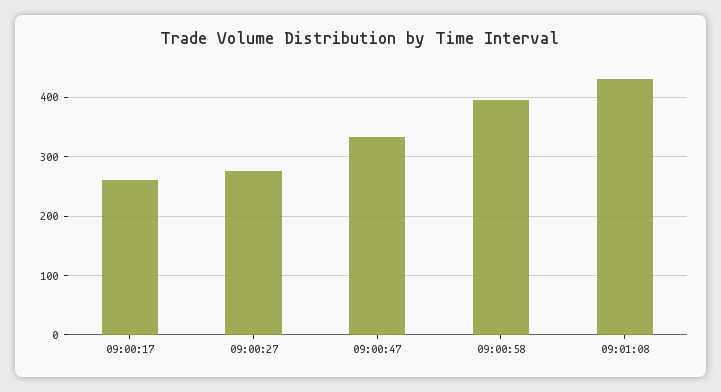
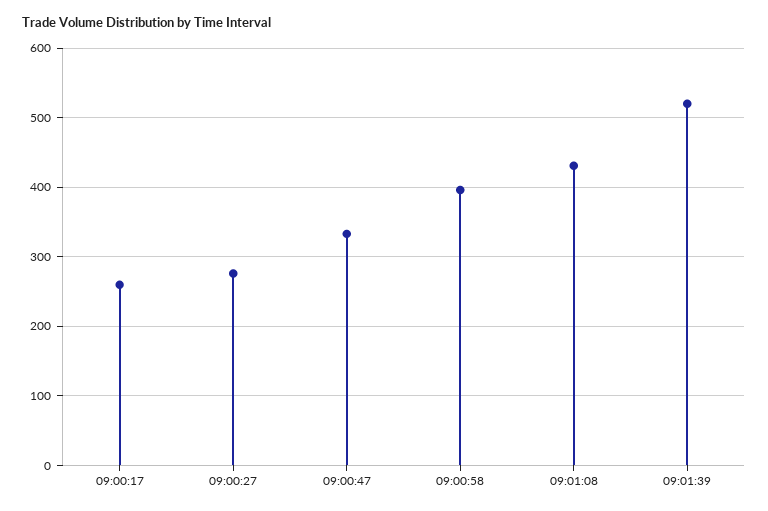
09:01:39: none -> 520

